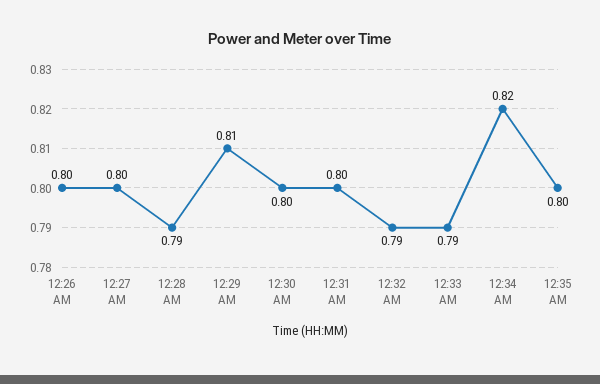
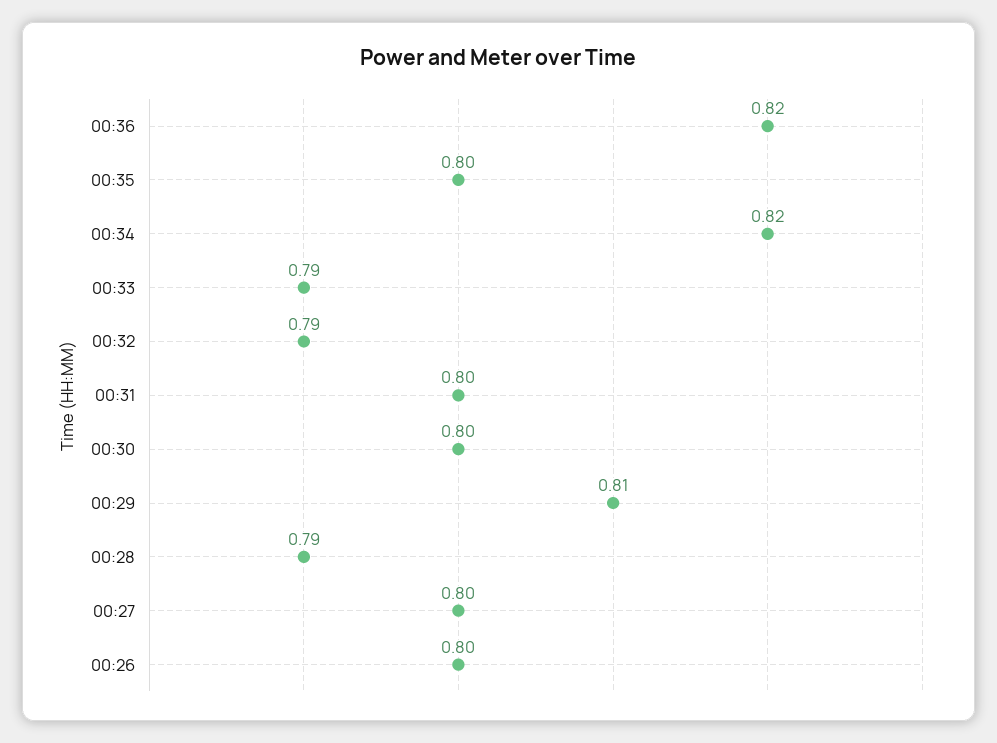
00:36: none -> 0.82

